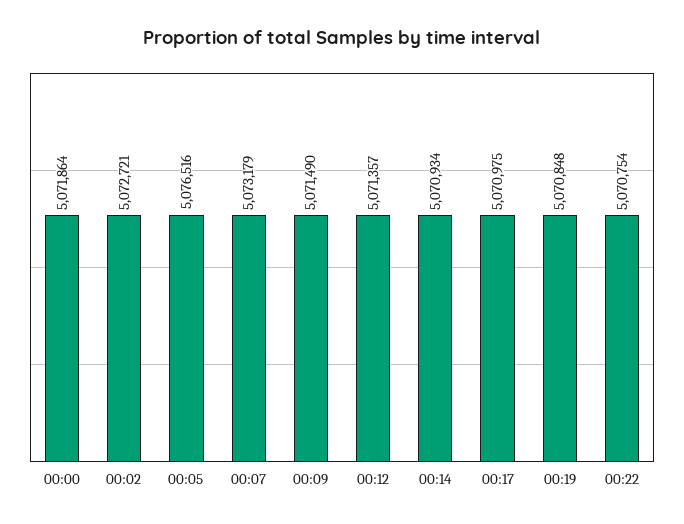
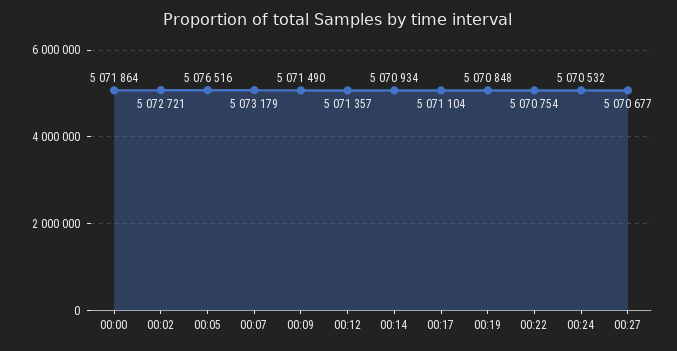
00:17: 5070975 -> 5071104
00:24: none -> 5070532
00:27: none -> 5070677

